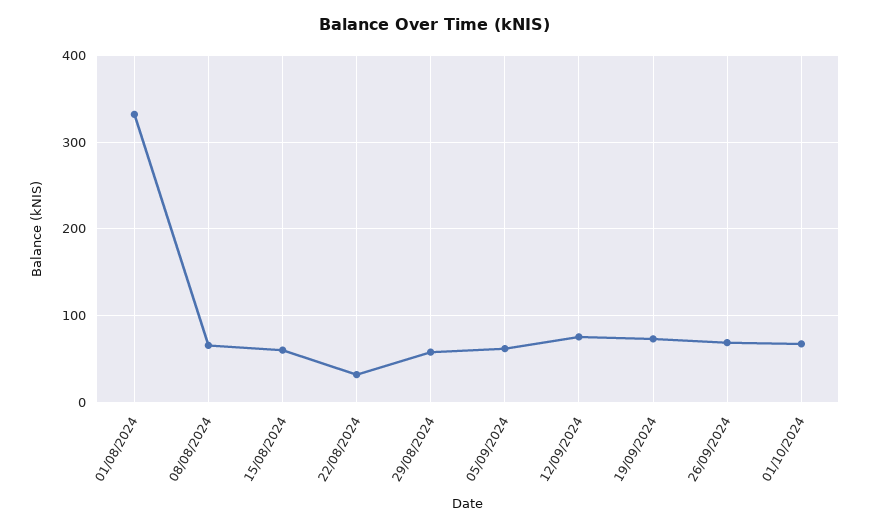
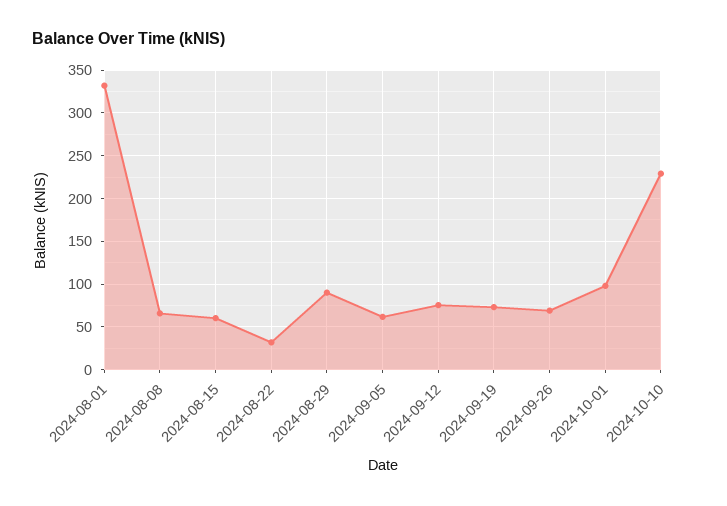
29/08/2024: 60 -> 90
01/10/2024: 70 -> 100
2024-10-10: none -> 230

